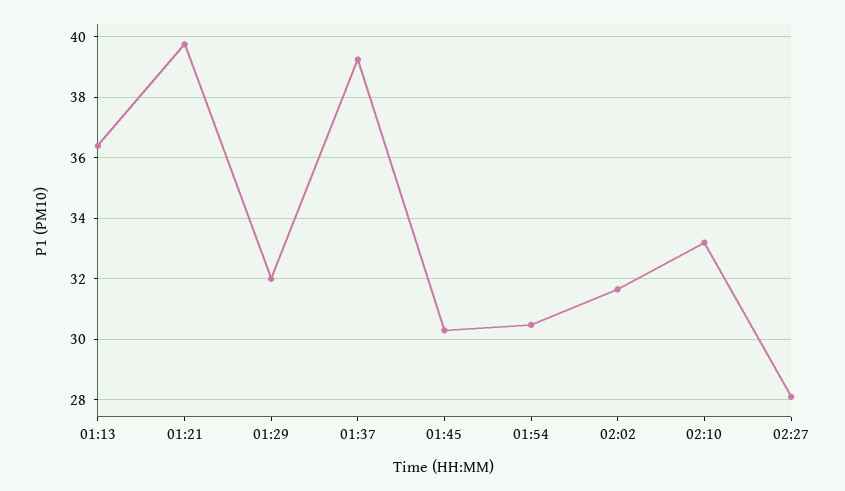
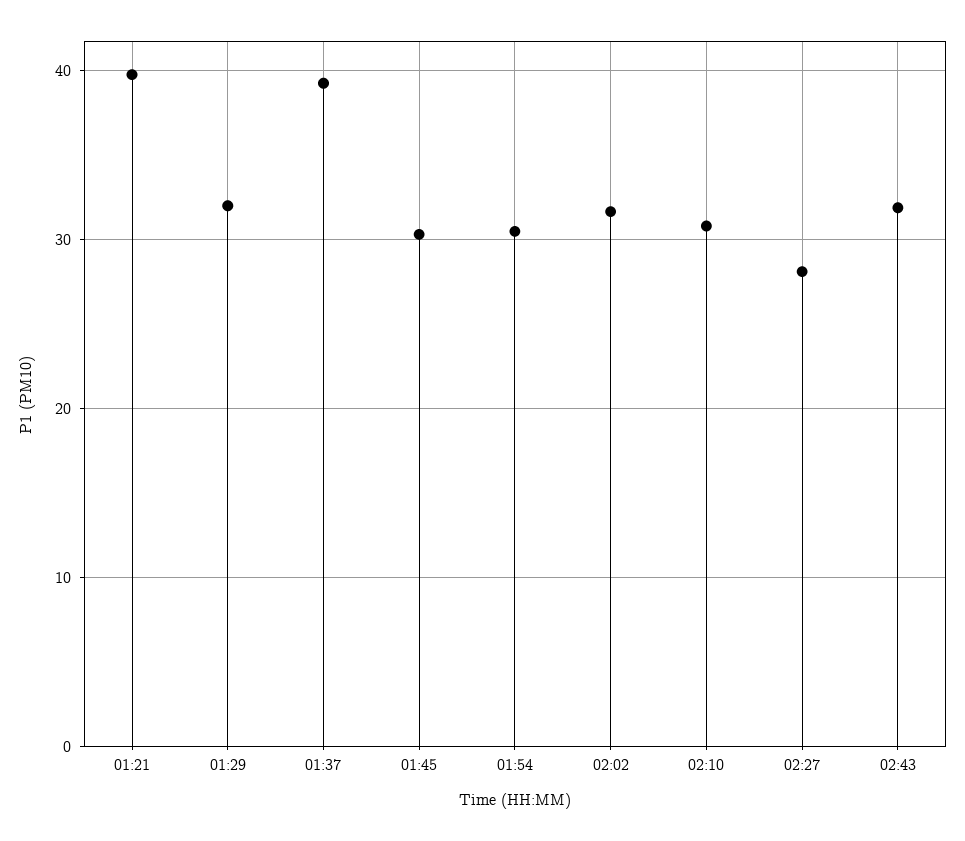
01:13: 36.4 -> none
02:10: 33.2 -> 31
02:43: none -> 32

